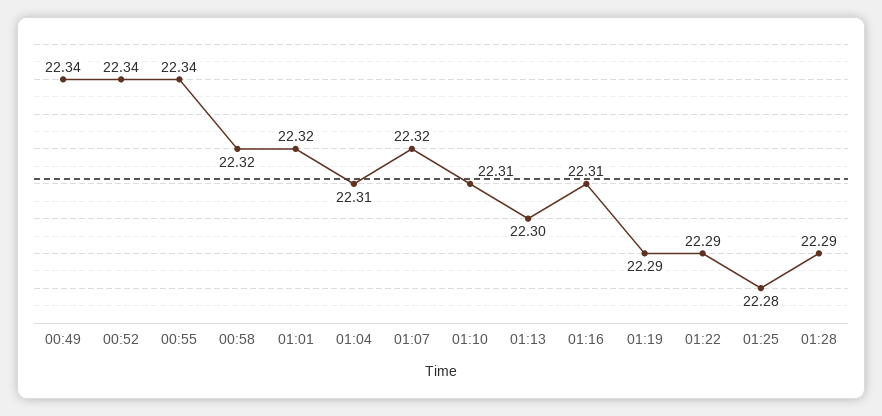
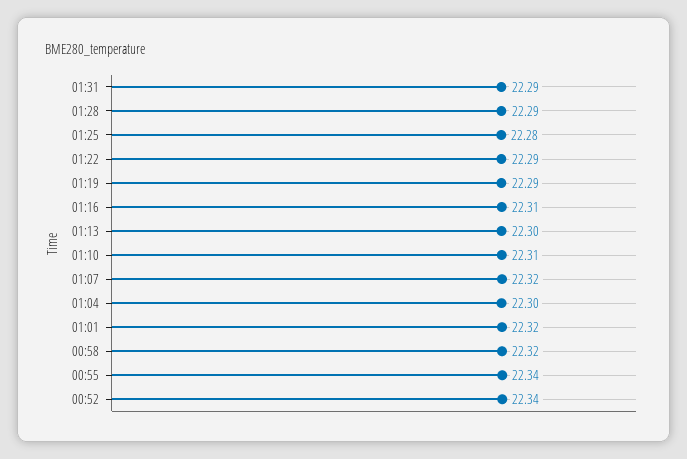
00:49: 22.34 -> none
01:04: 22.31 -> 22.3
01:31: none -> 22.29

